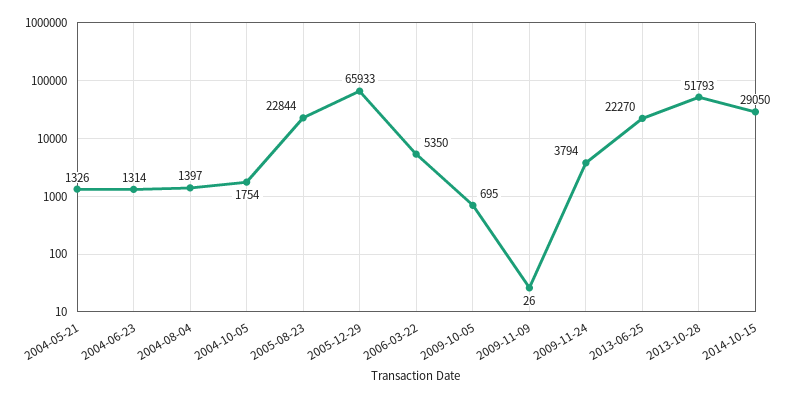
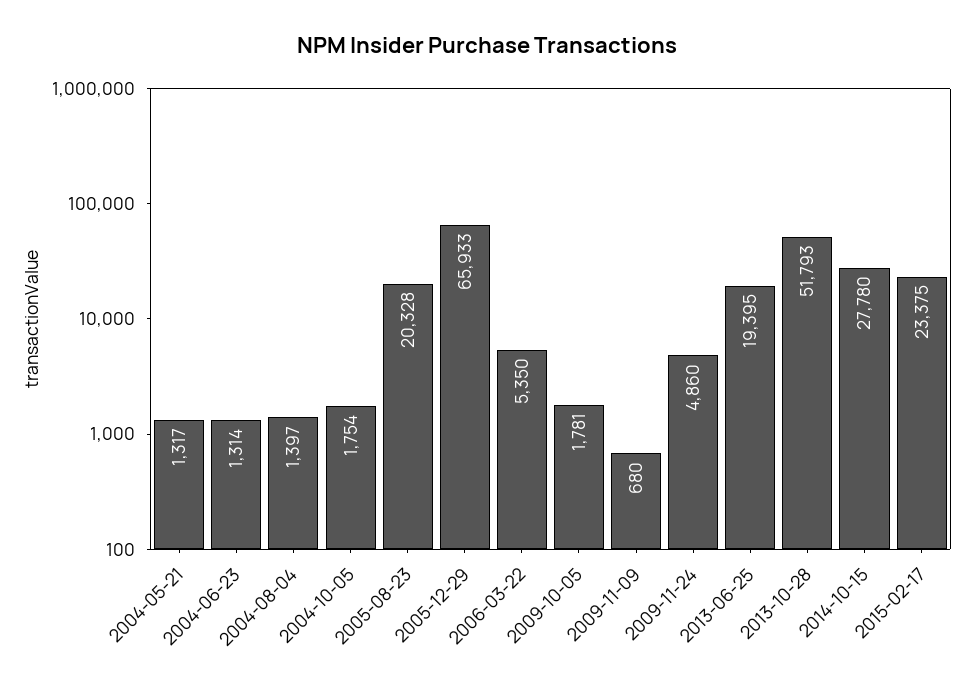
2004-05-21: 1326 -> 1317
2005-08-23: 22844 -> 20328
2009-10-05: 695 -> 1781
2009-11-09: 26 -> 680
2009-11-24: 3794 -> 4860
2013-06-25: 22270 -> 19395
2014-10-15: 29050 -> 27780
2015-02-17: none -> 23375

